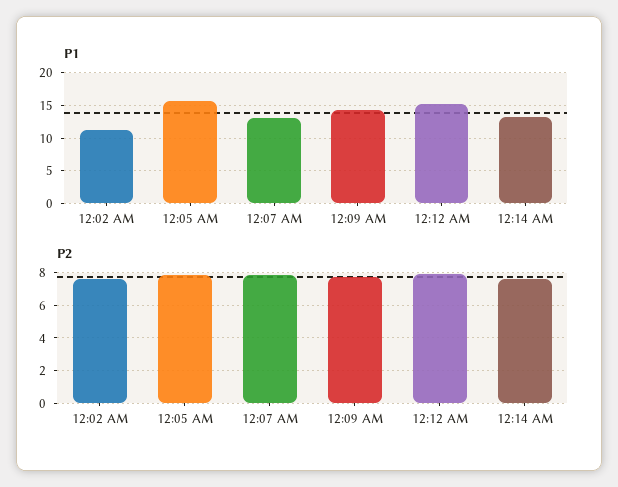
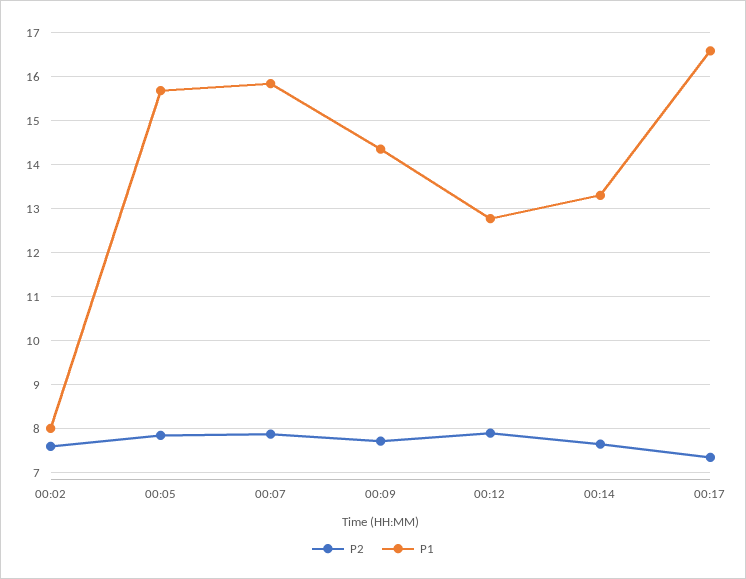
P1, 12:02 AM: 11 -> 8
P1, 12:07 AM: 13 -> 15.8
P1, 12:12 AM: 15 -> 12.8
P2, 00:17: none -> 7.4
P1, 00:17: none -> 16.6

